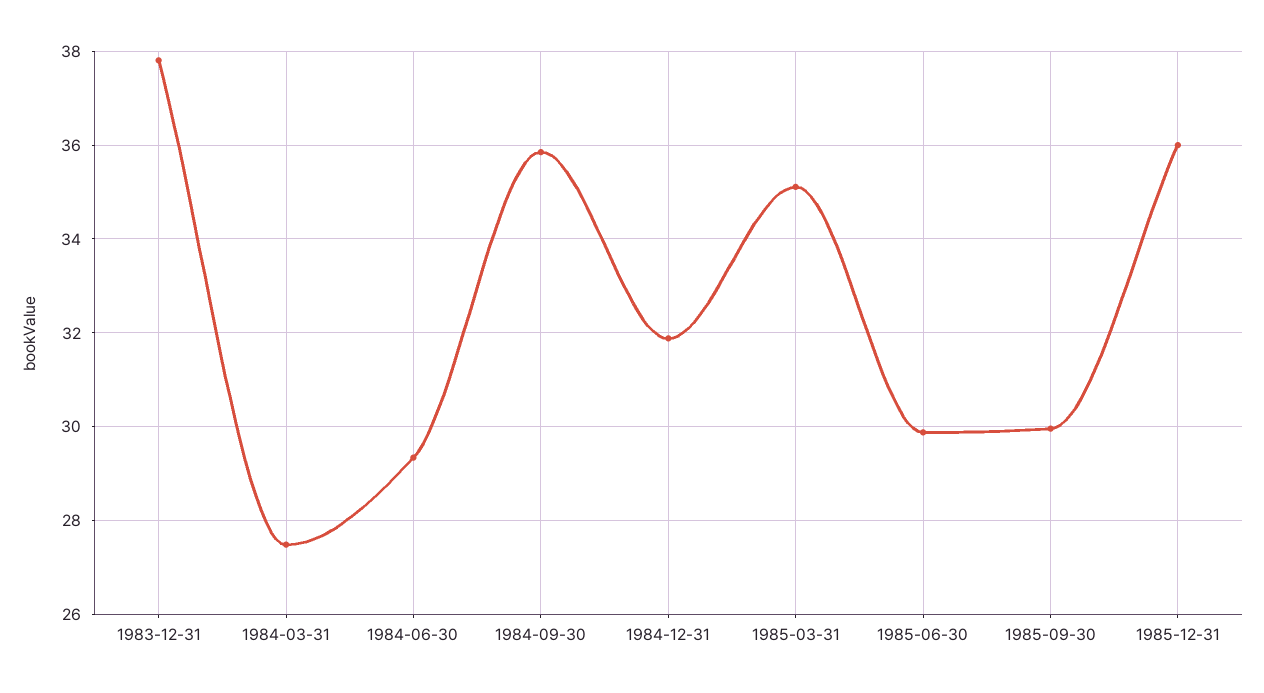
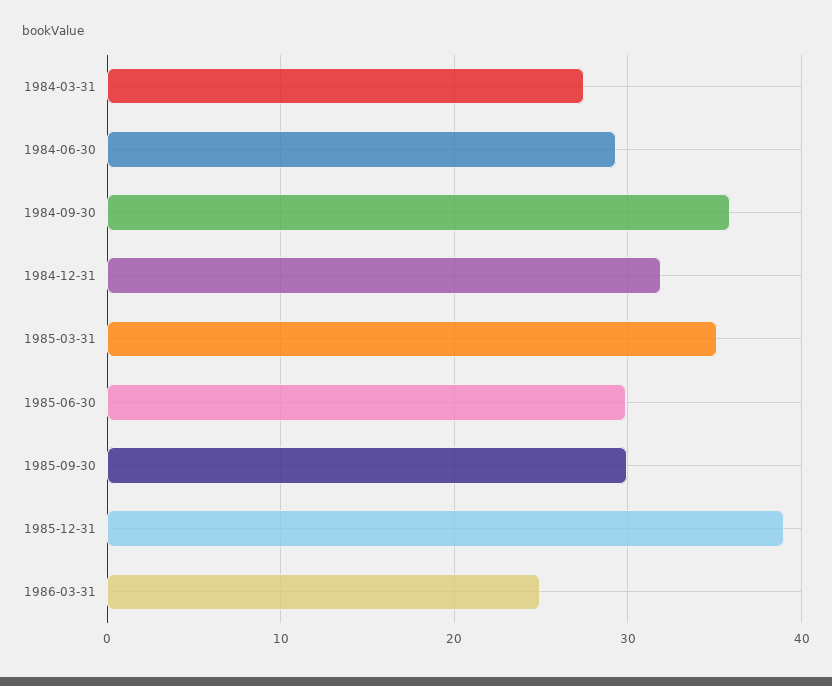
1983-12-31: 37.8 -> none
1985-12-31: 36 -> 39
1986-03-31: none -> 25

